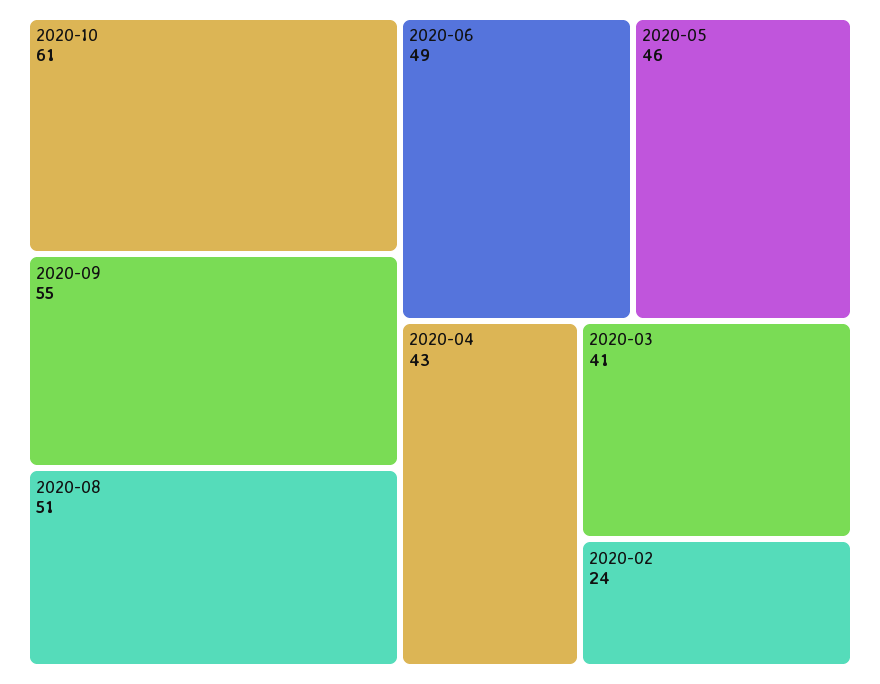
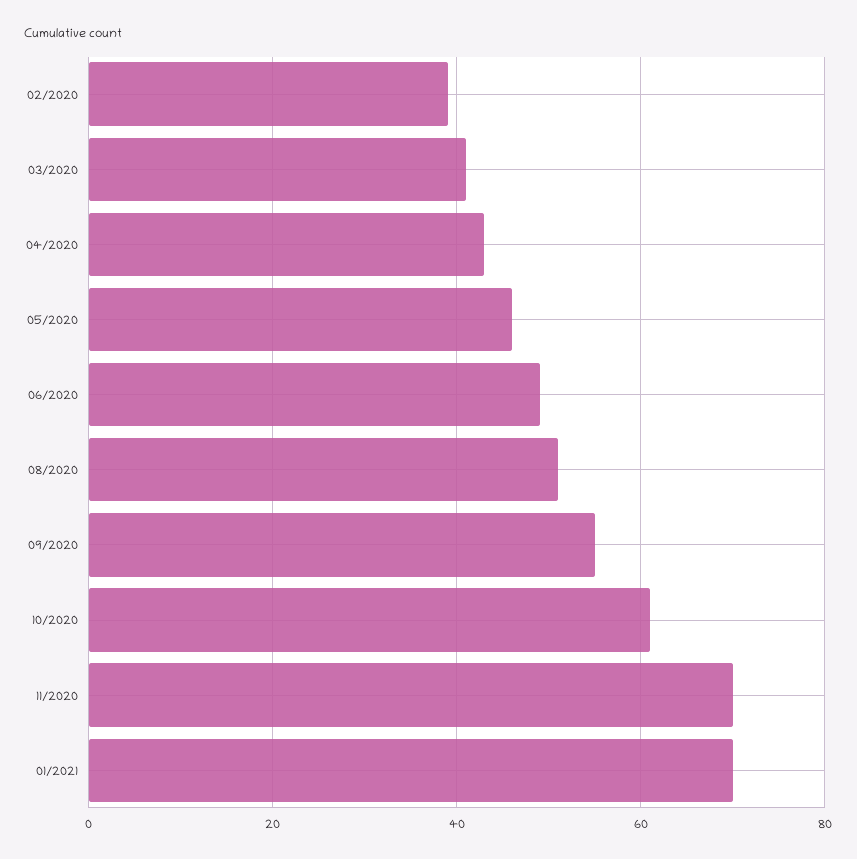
2020-02: 24 -> 40
11/2020: none -> 70
01/2021: none -> 70

